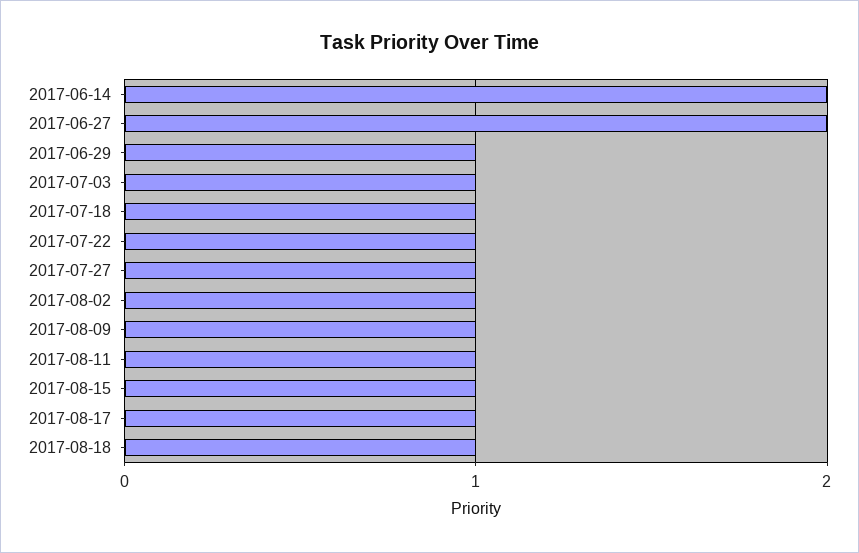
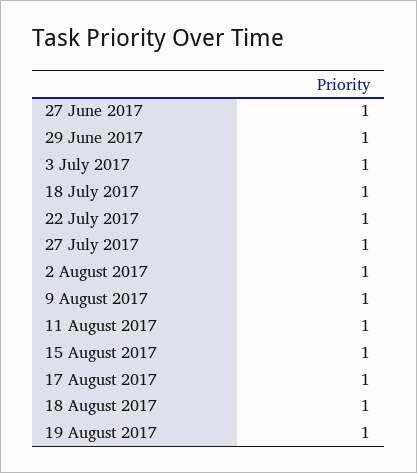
2017-06-14: 2 -> none
2017-06-27: 2 -> 1
19 August 2017: none -> 1

